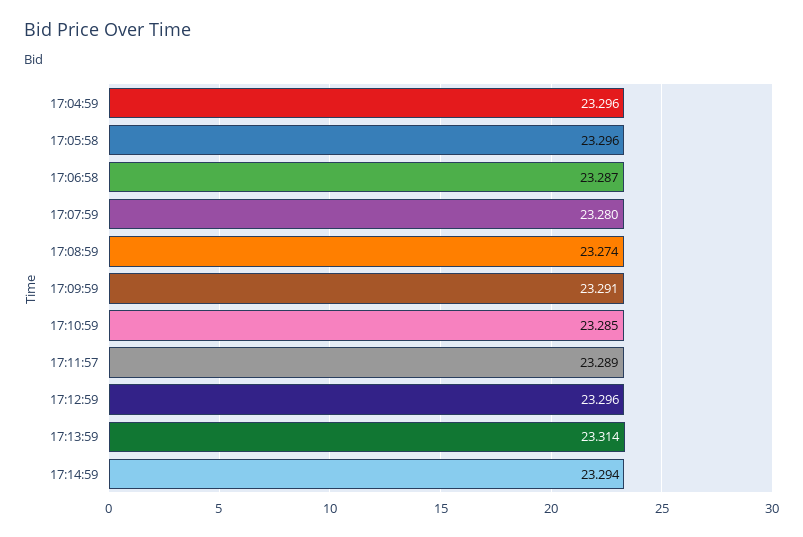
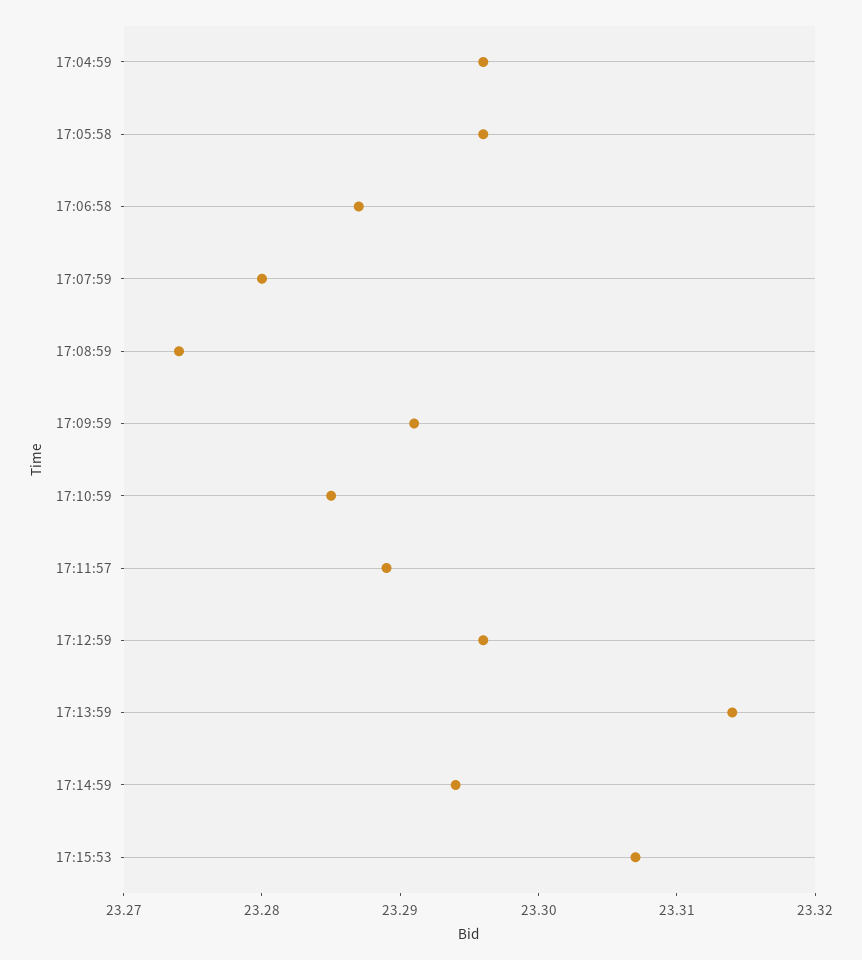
17:15:53: none -> 23.307

